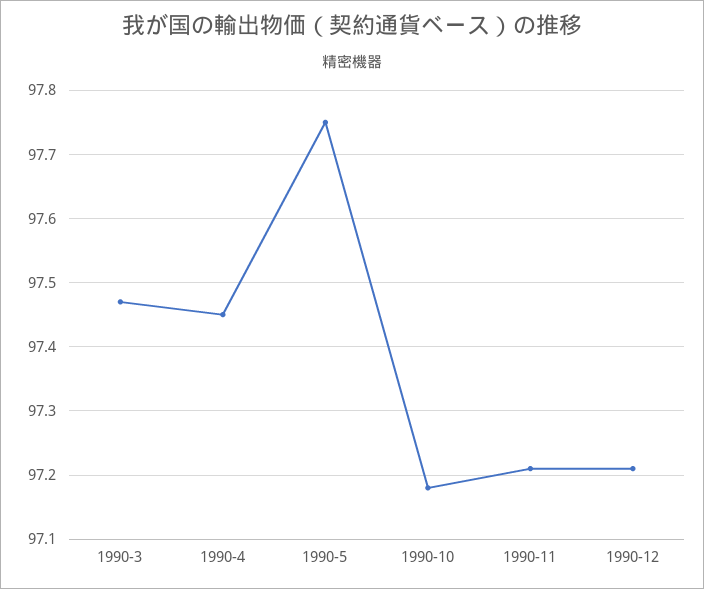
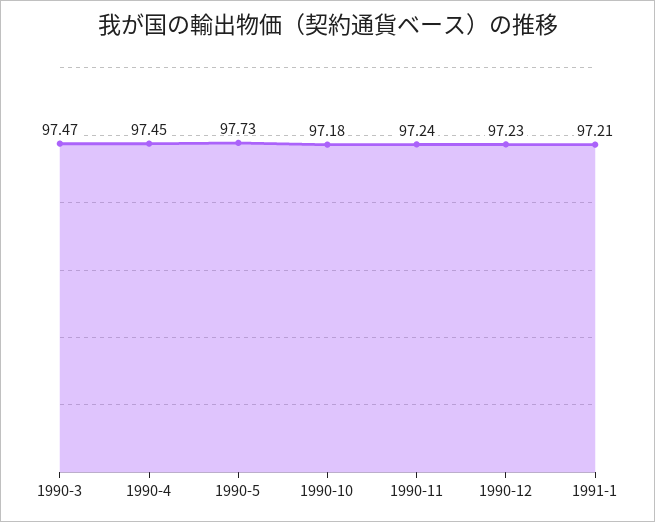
1990-5: 97.75 -> 97.73
1990-11: 97.21 -> 97.24
1990-12: 97.21 -> 97.23
1991-1: none -> 97.21

